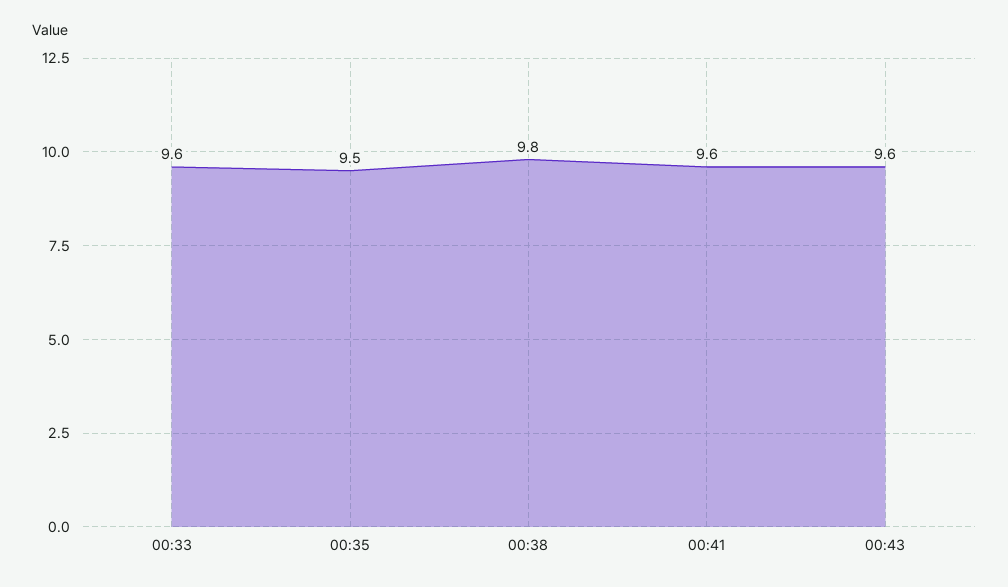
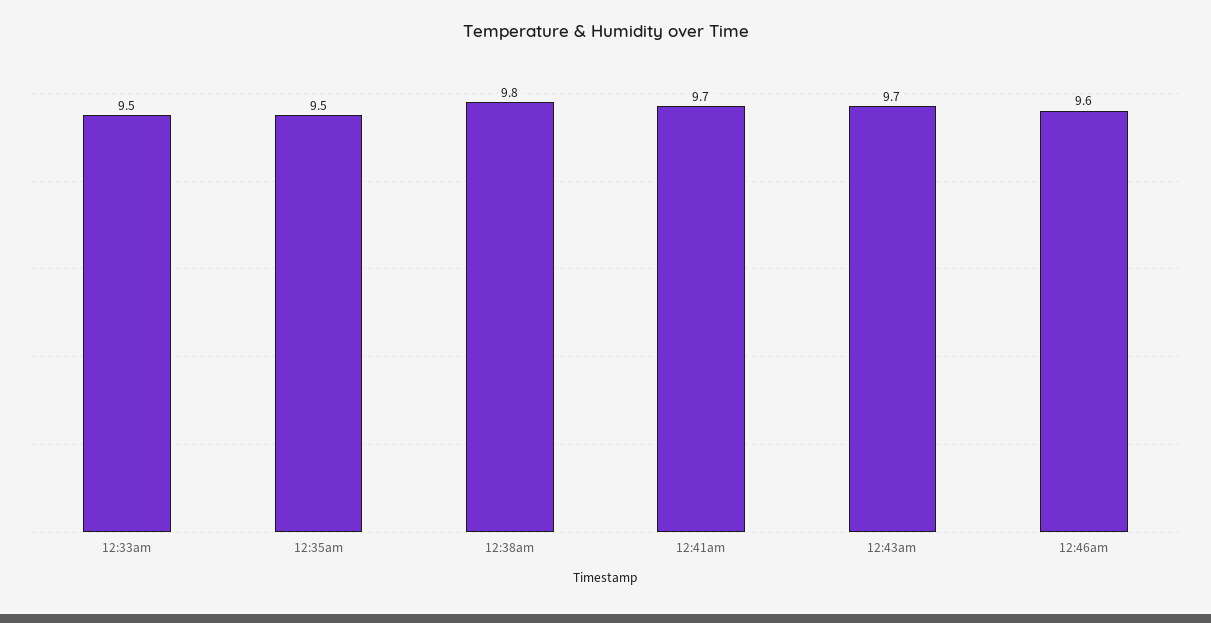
00:33: 9.6 -> 9.5
00:41: 9.6 -> 9.7
00:43: 9.6 -> 9.7
12:46am: none -> 9.6

